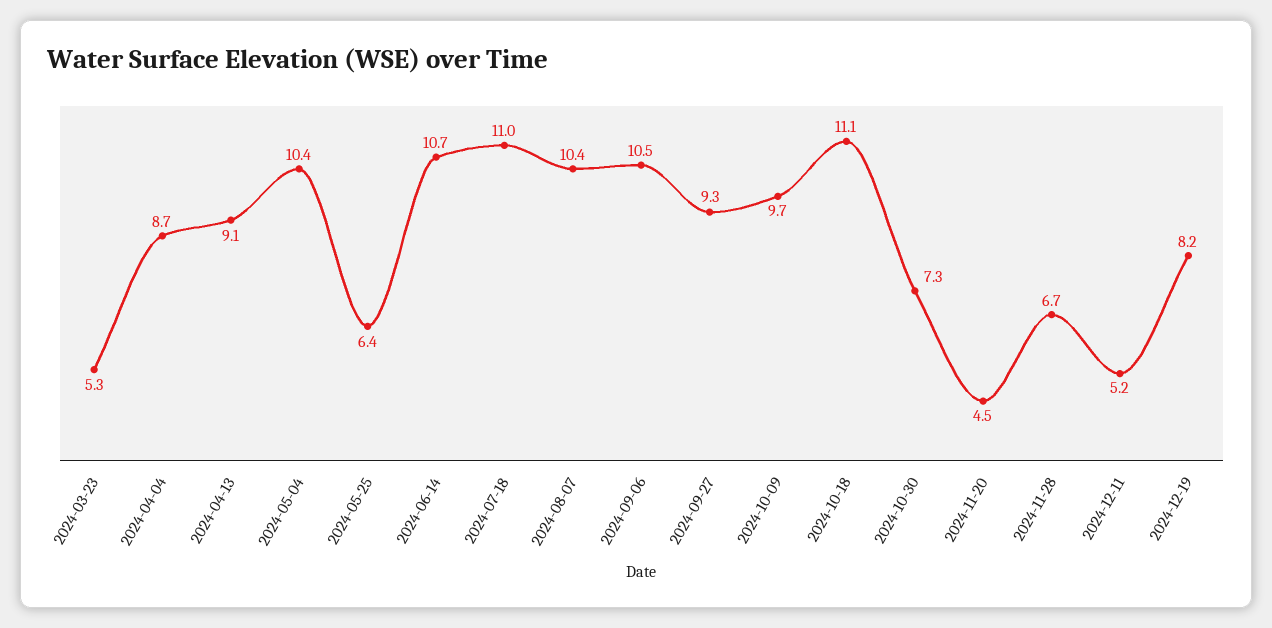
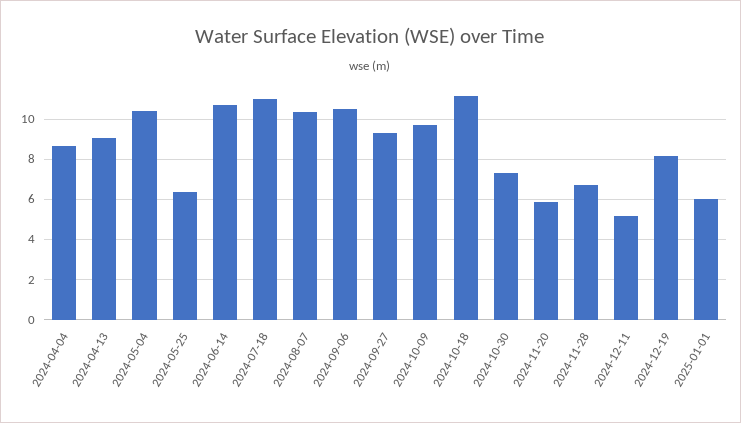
2024-03-23: 5.3 -> none
2024-11-20: 4.5 -> 6
2025-01-01: none -> 6

